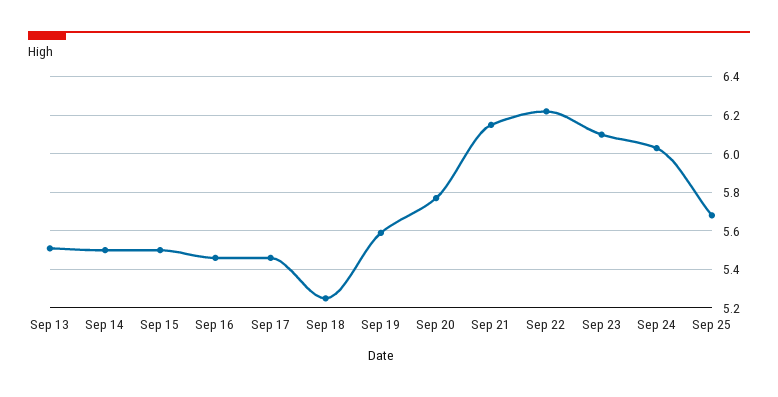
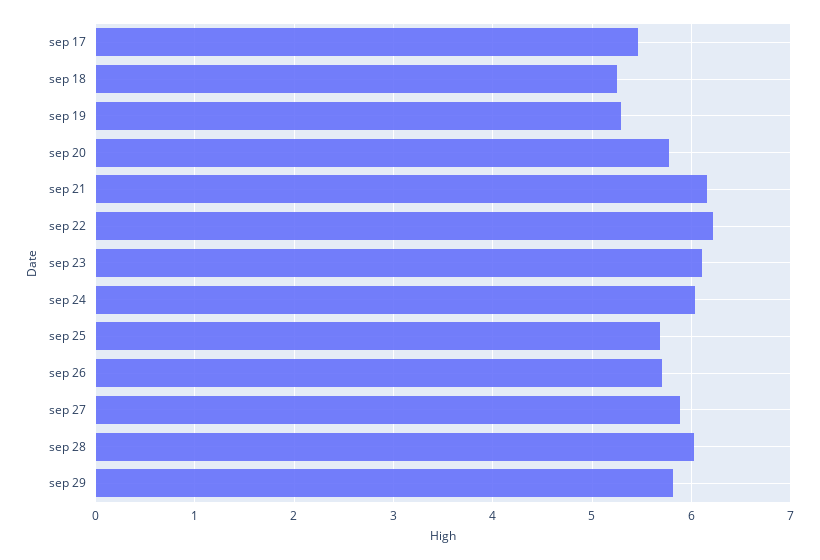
Sep 13: 5.5 -> none
Sep 14: 5.5 -> none
Sep 15: 5.5 -> none
Sep 16: 5.45 -> none
Sep 19: 5.6 -> 5.3
sep 26: none -> 5.7
sep 27: none -> 5.9
sep 28: none -> 6
sep 29: none -> 5.8

